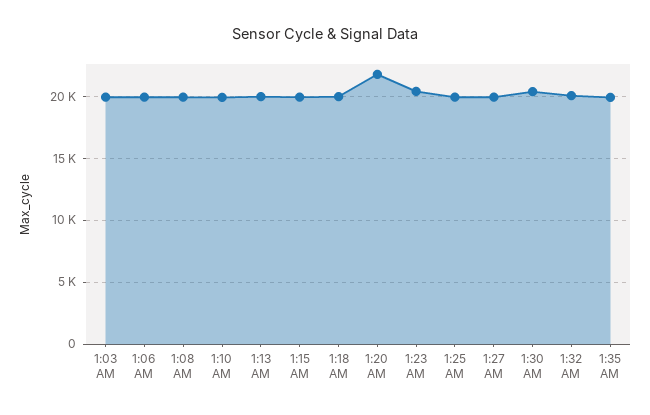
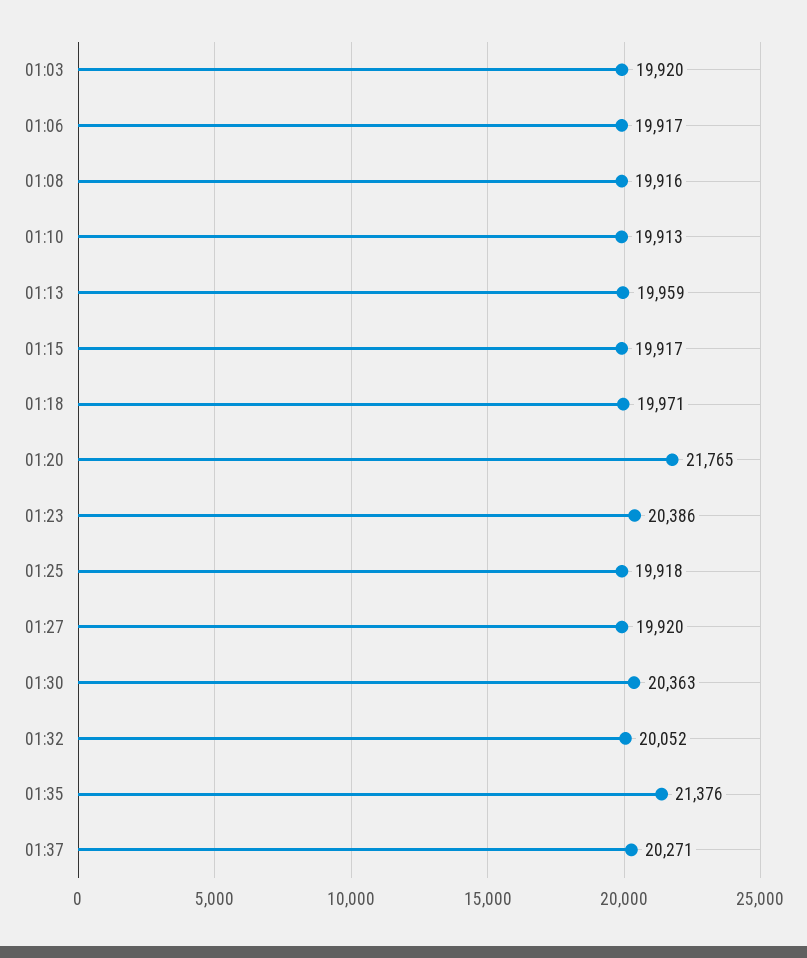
1:35 AM: 20000 -> 21376
01:37: none -> 20271

